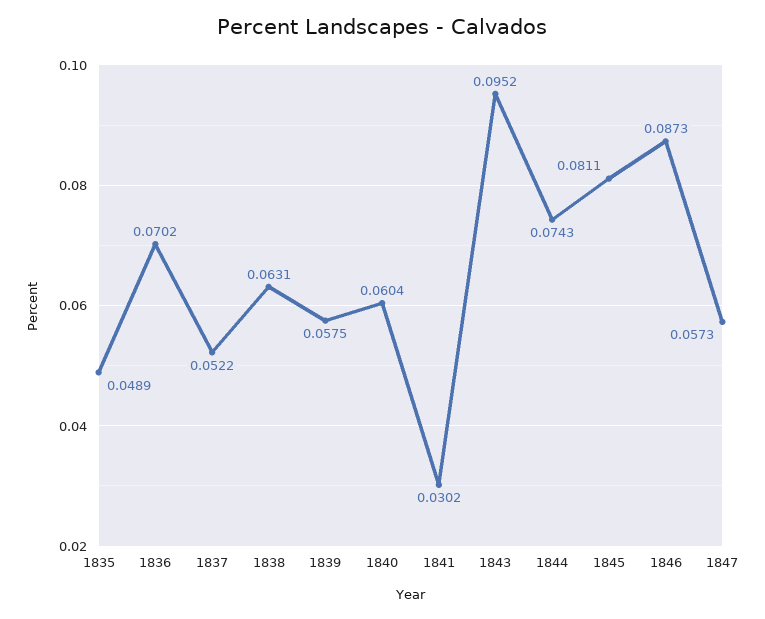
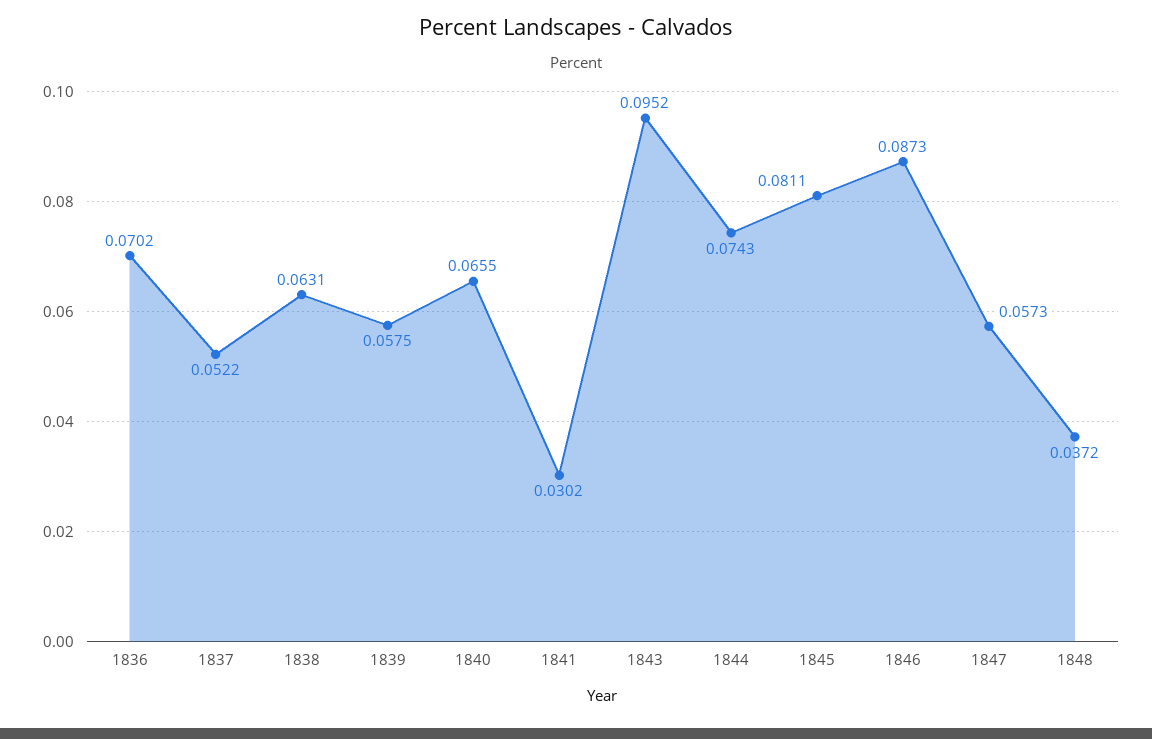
1835: 0.0489 -> none
1840: 0.0604 -> 0.0655
1848: none -> 0.0372

